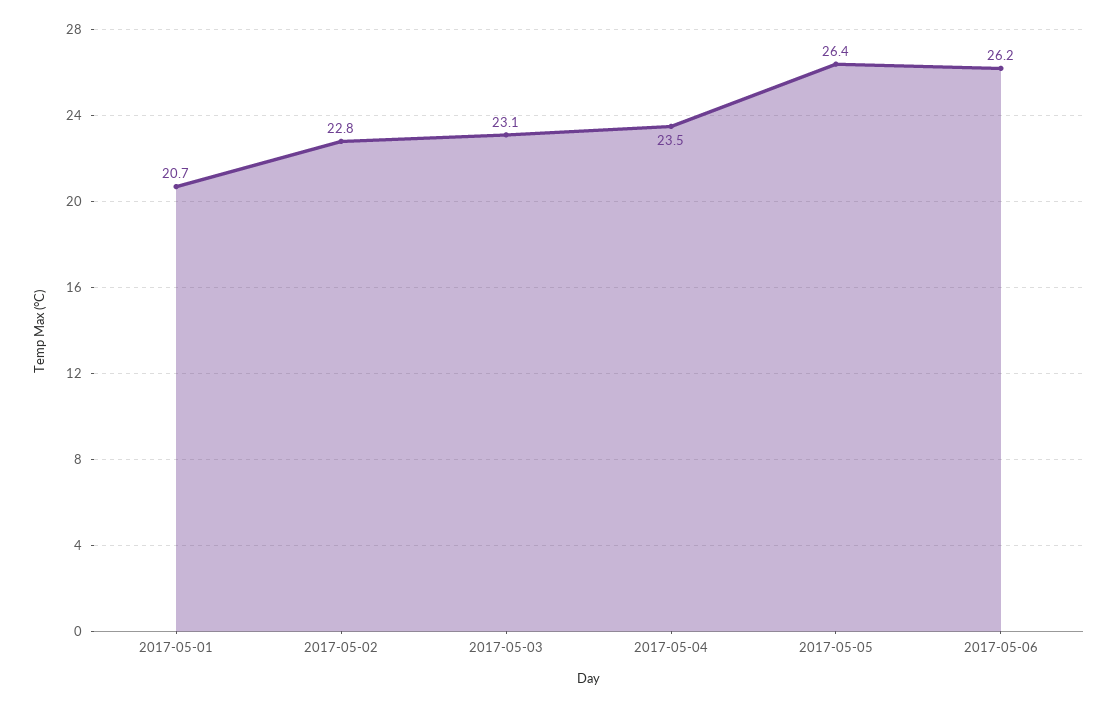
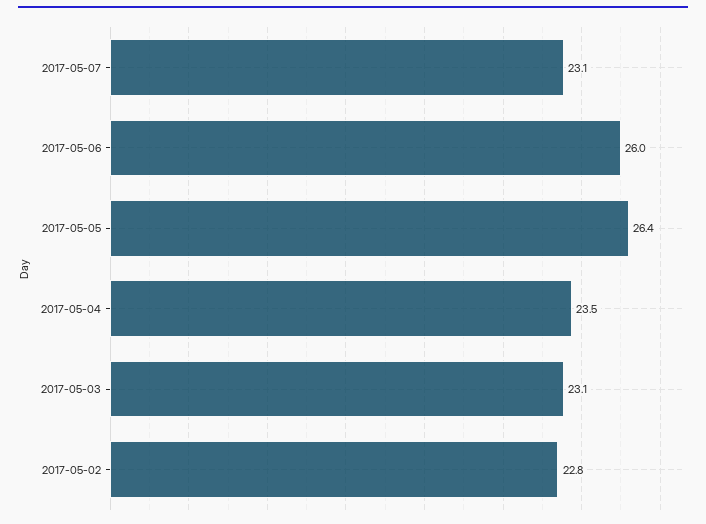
2017-05-01: 20.7 -> none
2017-05-06: 26.2 -> 26
2017-05-07: none -> 23.1

